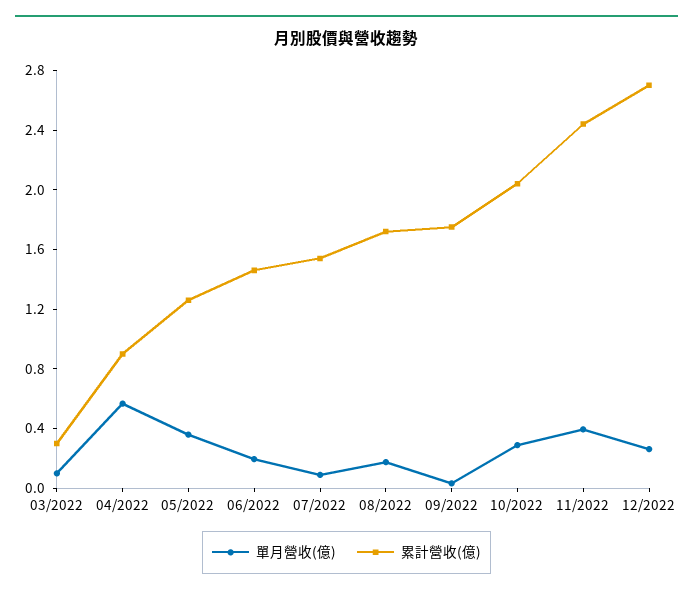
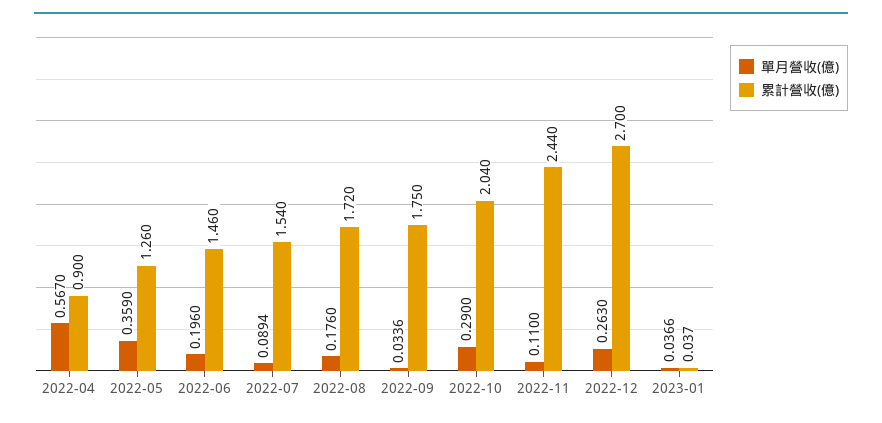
單月營收(億), 03/2022: 0.1 -> none
累計營收(億), 03/2022: 0.3 -> none
單月營收(億), 11/2022: 0.4 -> 0.11
單月營收(億), 2023-01: none -> 0.0366
累計營收(億), 2023-01: none -> 0.037

